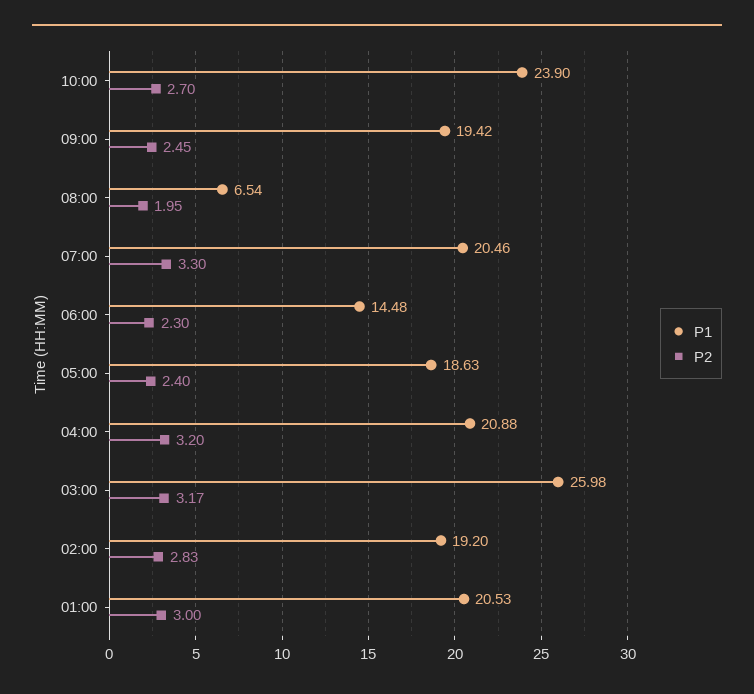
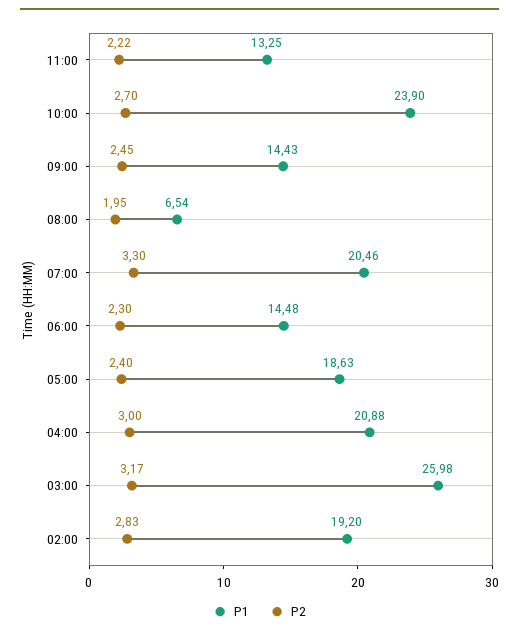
P1, 09:00: 19.42 -> 14.43
P2, 04:00: 3.2 -> 3
P1, 01:00: 20.53 -> none
P2, 01:00: 3 -> none
P1, 11:00: none -> 13.25
P2, 11:00: none -> 2.22

